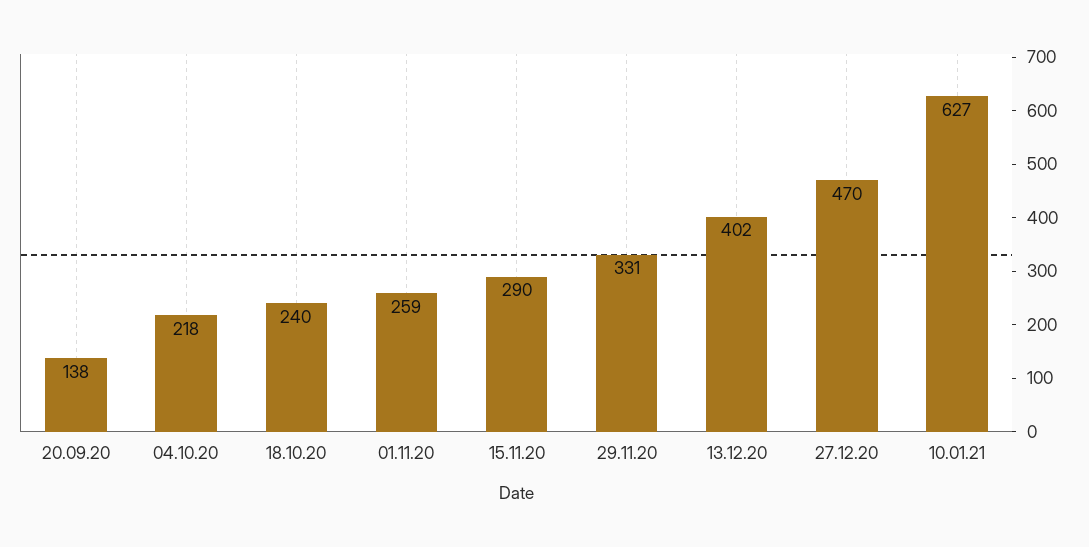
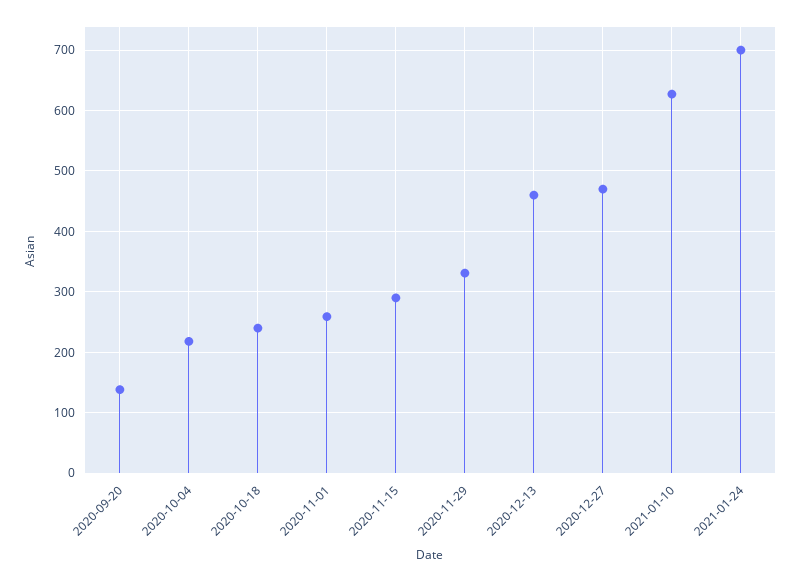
13.12.20: 402 -> 460
2021-01-24: none -> 700

